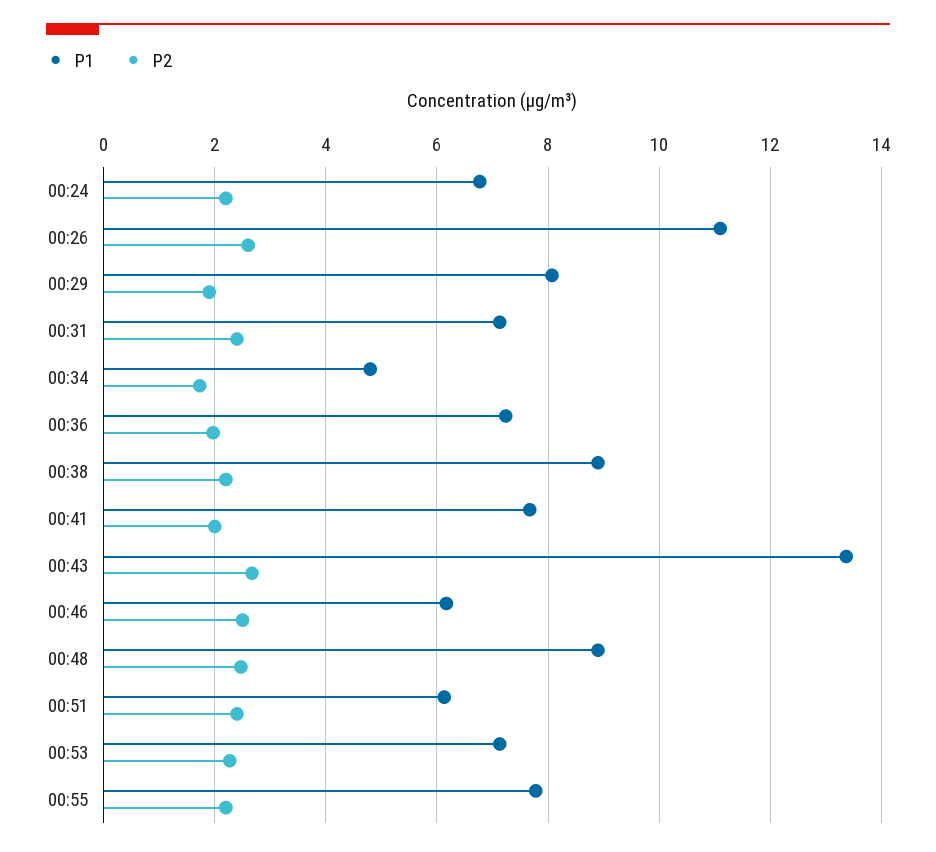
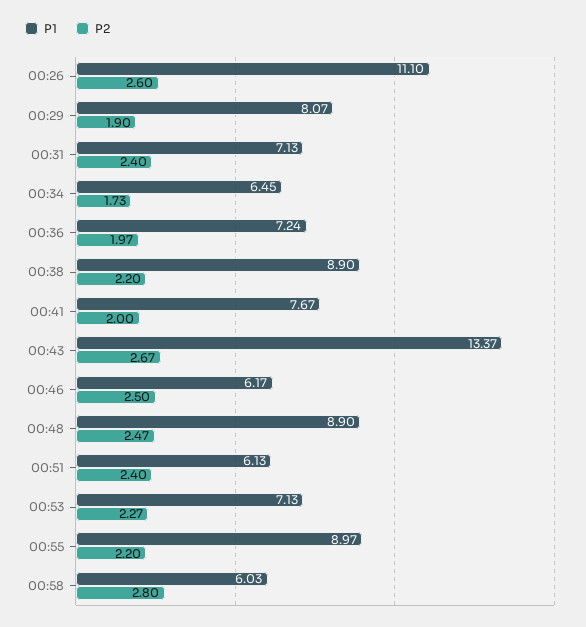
P1, 00:24: 6.8 -> none
P2, 00:24: 2.2 -> none
P1, 00:34: 4.8 -> 6.45
P1, 00:55: 7.8 -> 8.97
P1, 00:58: none -> 6.03
P2, 00:58: none -> 2.8

